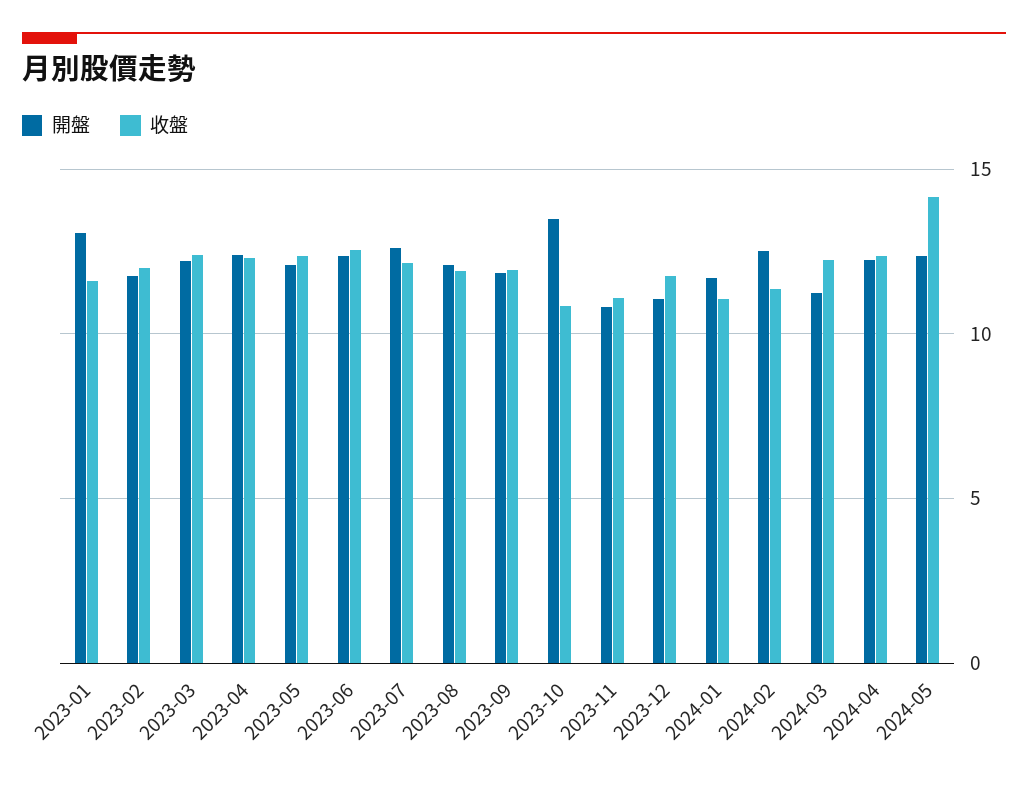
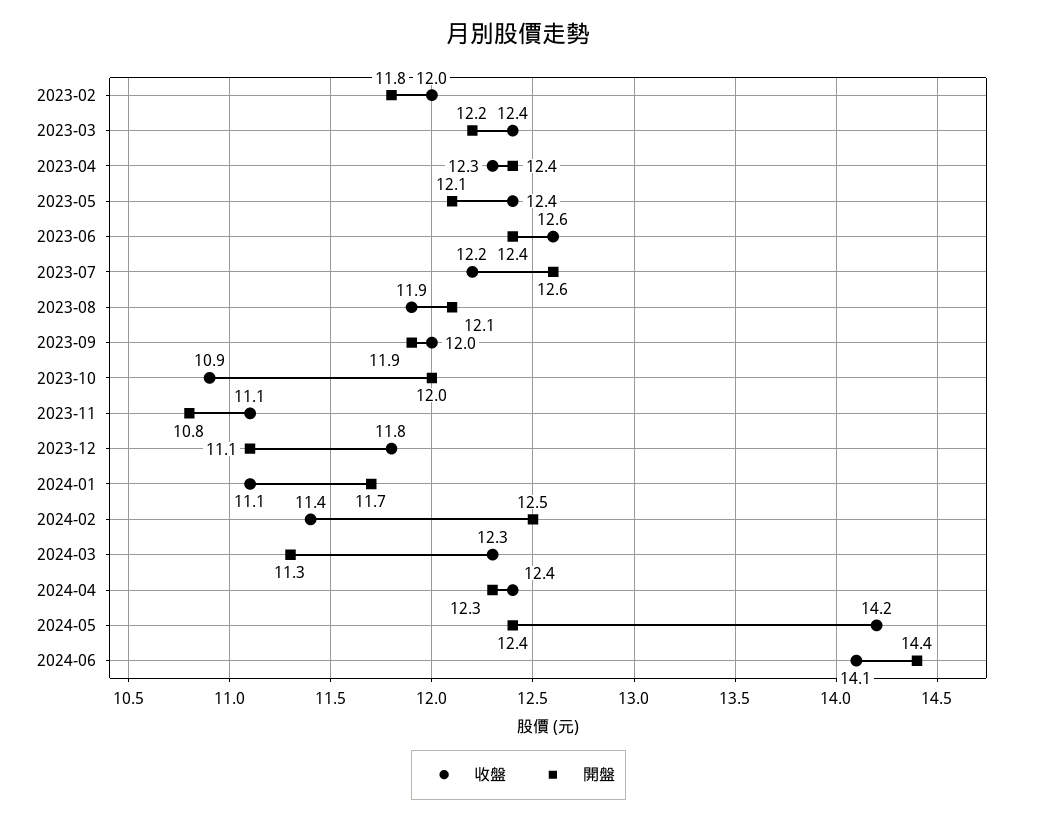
開盤, 2023-01: 13 -> none
收盤, 2023-01: 11.5 -> none
開盤, 2023-10: 13.5 -> 12
收盤, 2024-06: none -> 14.1
開盤, 2024-06: none -> 14.4

